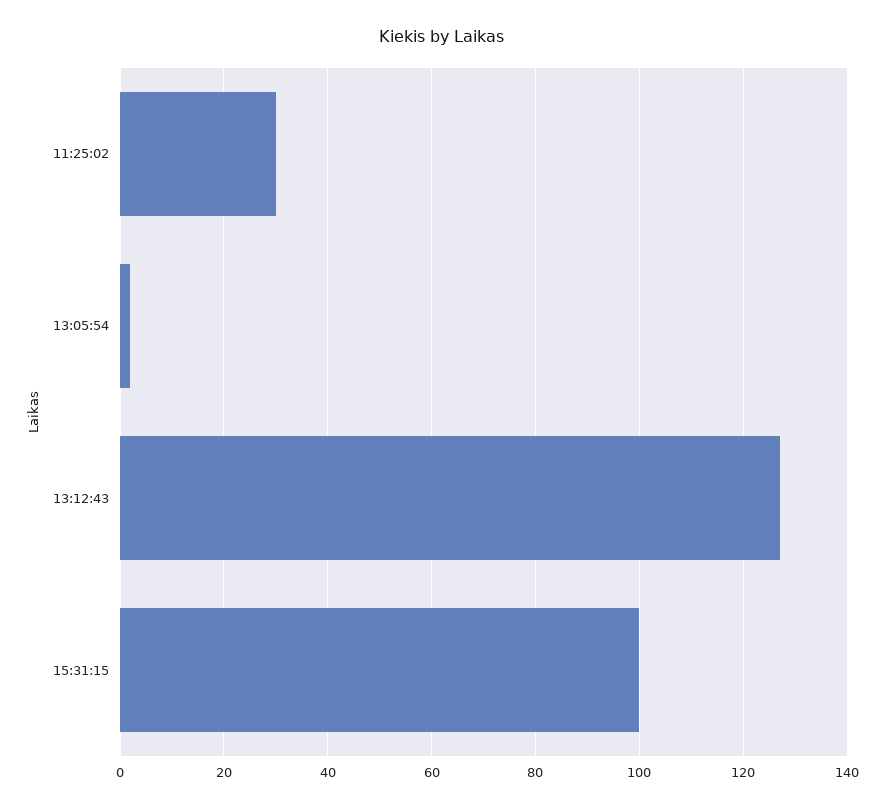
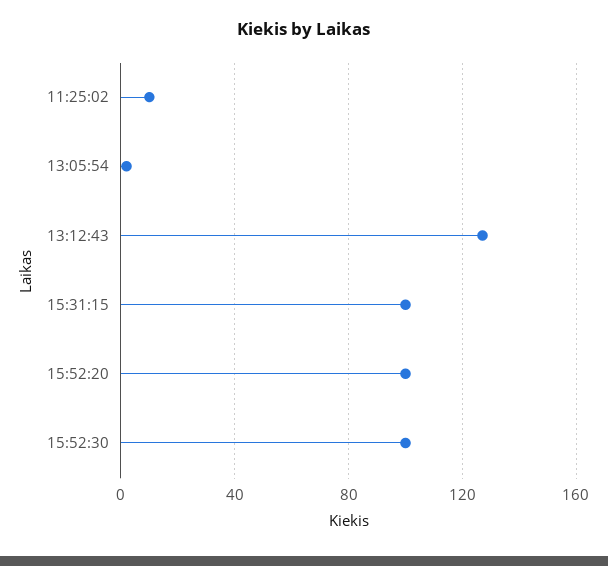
11:25:02: 30 -> 10
15:52:20: none -> 100
15:52:30: none -> 100

